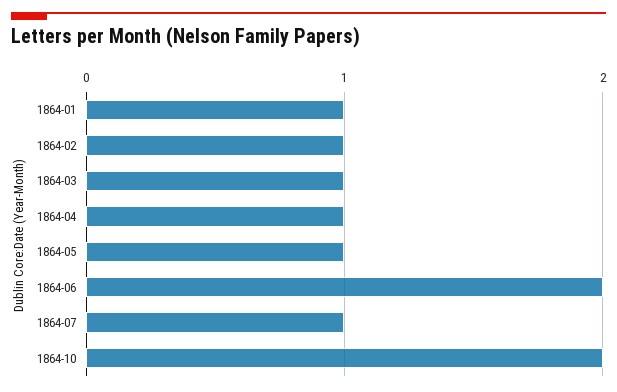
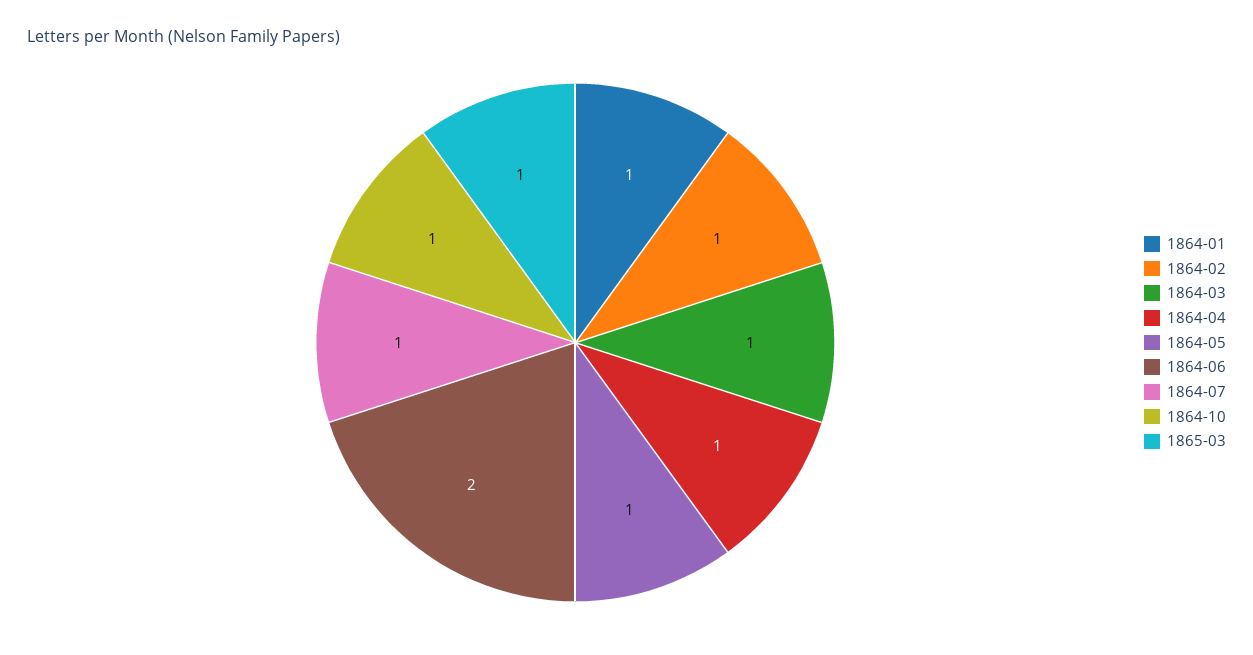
1864-10: 2 -> 1
1865-03: none -> 1

